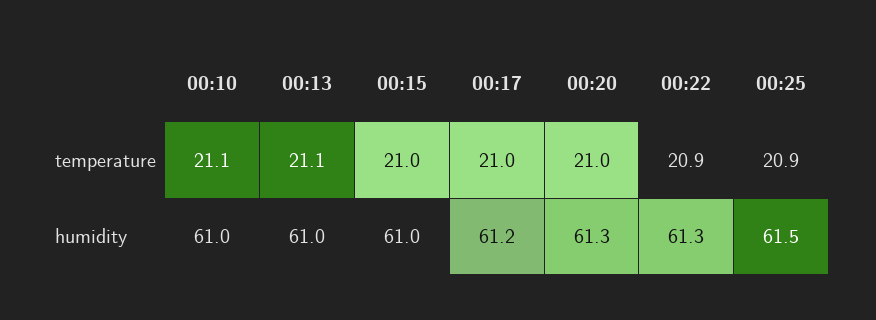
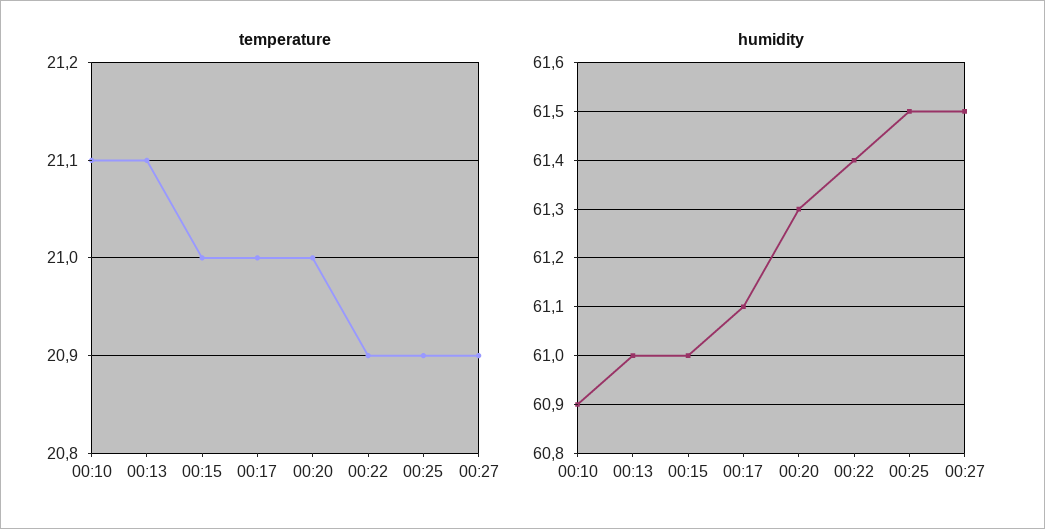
humidity, 00:10: 61 -> 60.9
humidity, 00:17: 61.2 -> 61.1
humidity, 00:22: 61.3 -> 61.4
temperature, 00:27: none -> 20.9
humidity, 00:27: none -> 61.5

